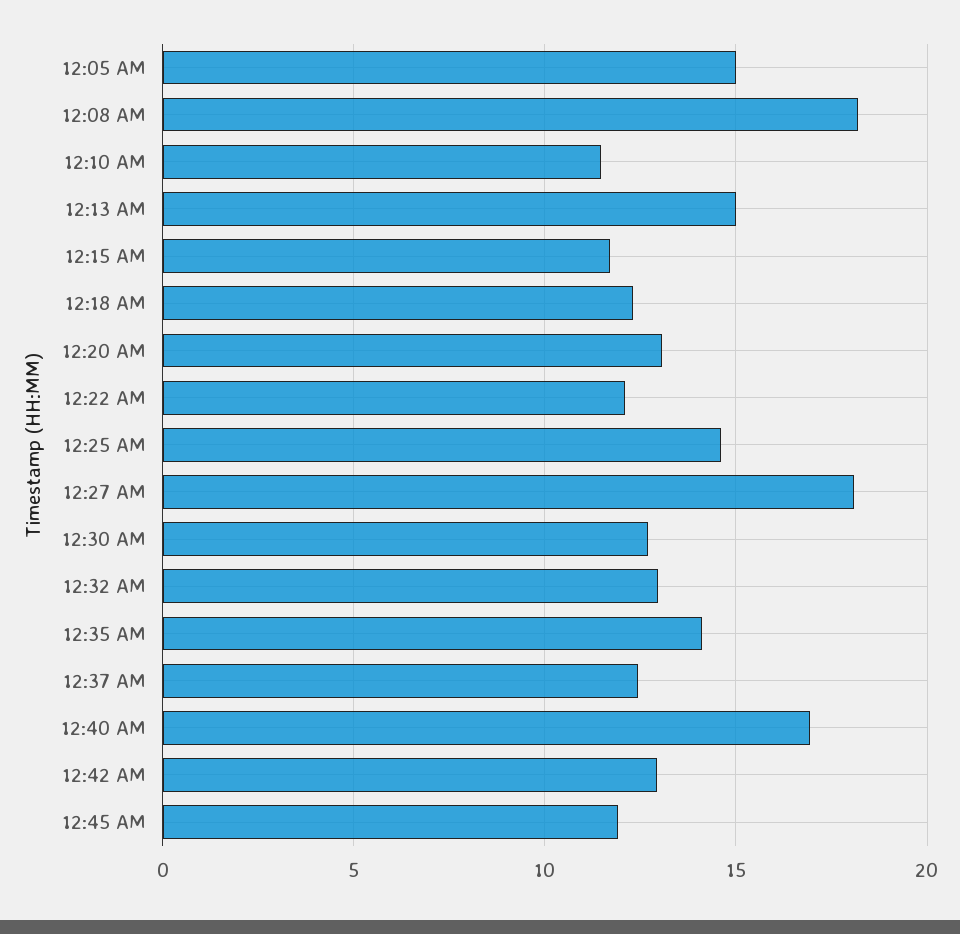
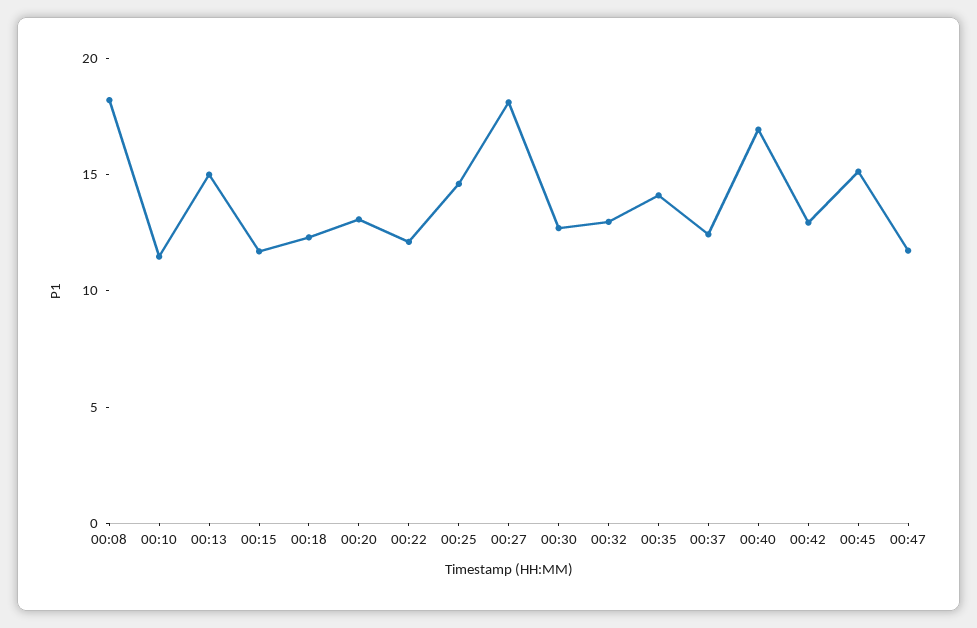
12:05 AM: 15 -> none
12:45 AM: 12 -> 15
00:47: none -> 12

